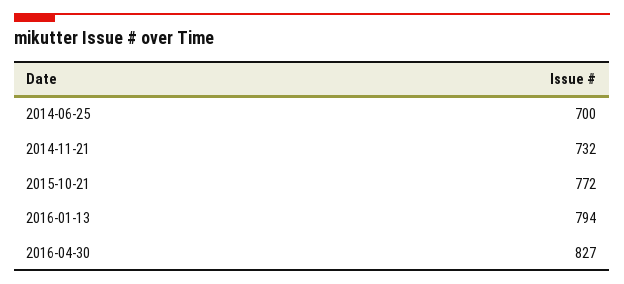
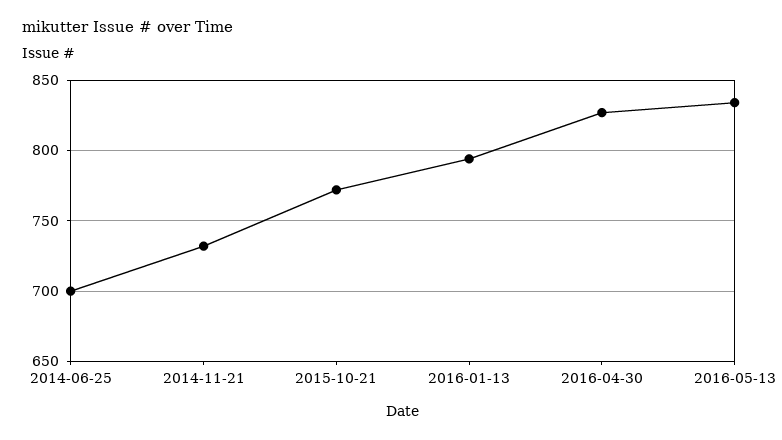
2016-05-13: none -> 835

